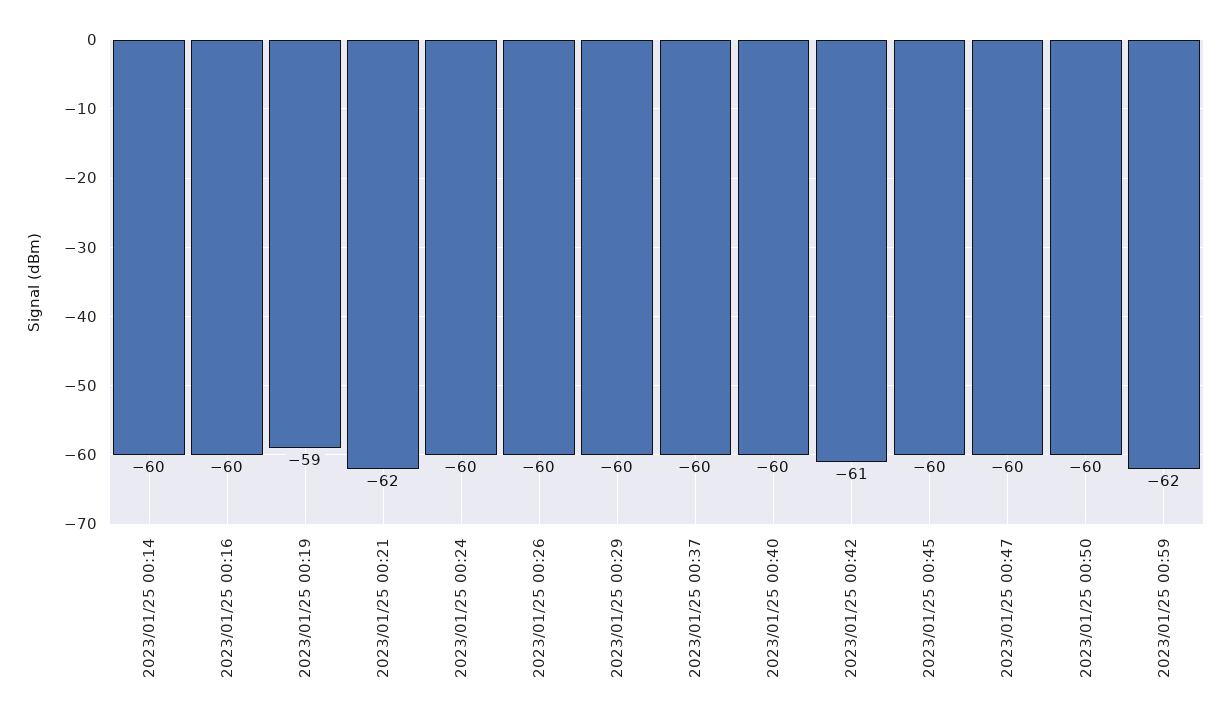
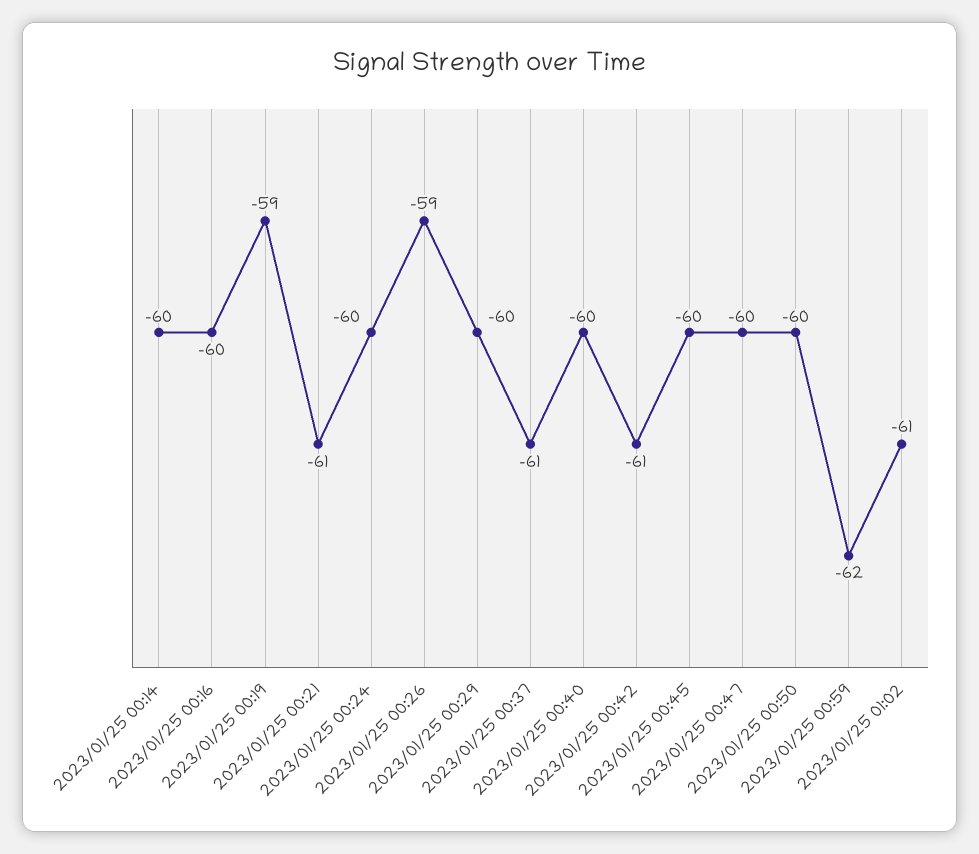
2023/01/25 00:21: -62 -> -61
2023/01/25 00:26: -60 -> -59
2023/01/25 00:37: -60 -> -61
2023/01/25 01:02: none -> -61

